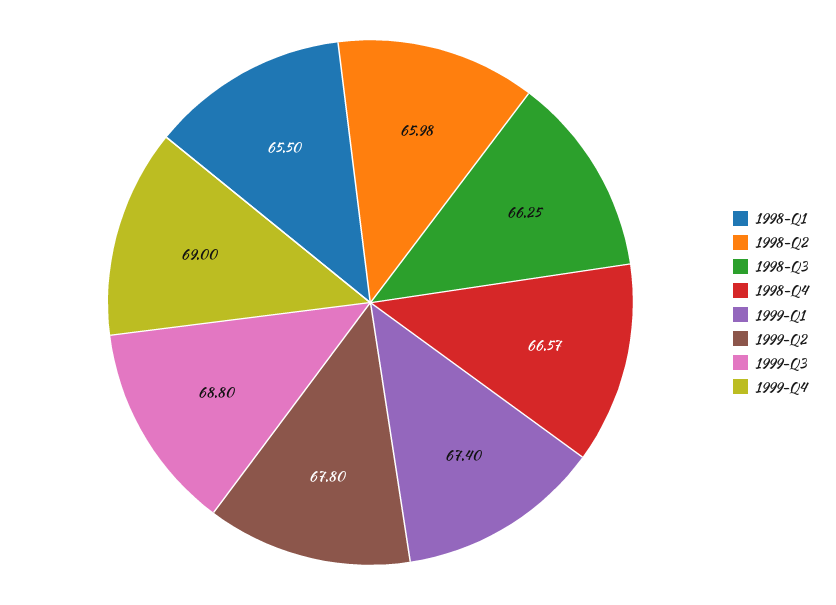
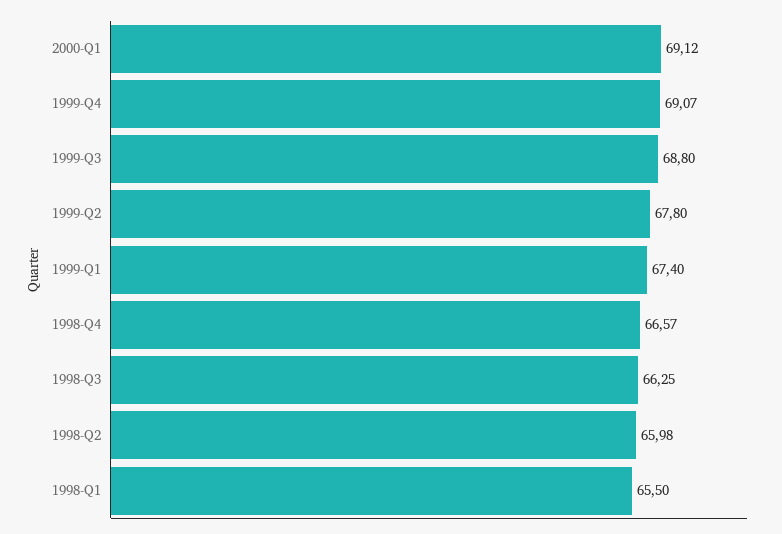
1999-Q4: 69 -> 69.07
2000-Q1: none -> 69.12

